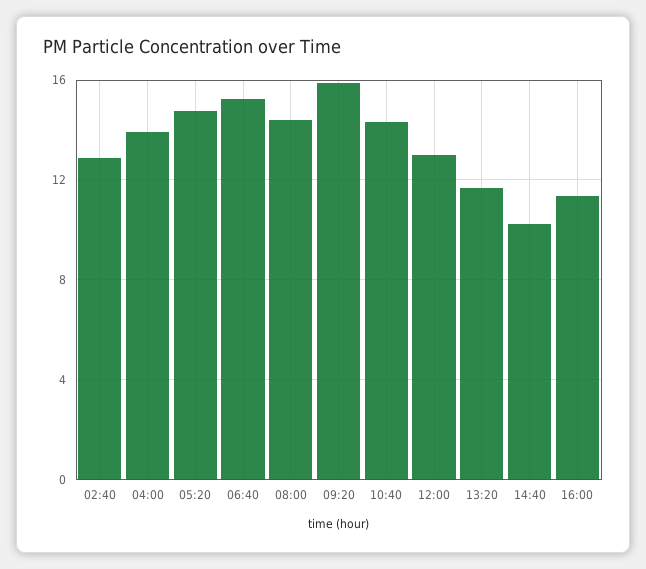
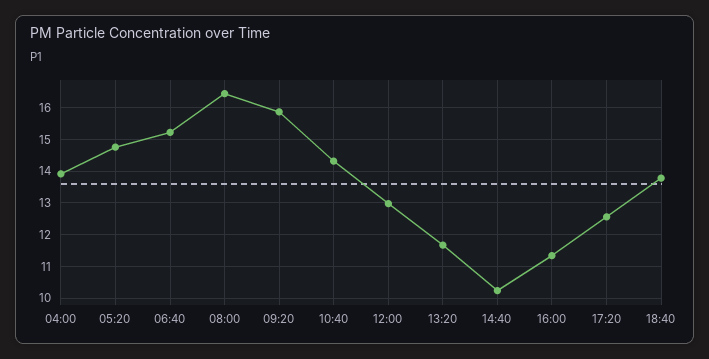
02:40: 13 -> none
08:00: 14.5 -> 16.4
17:20: none -> 12.6
18:40: none -> 13.8

